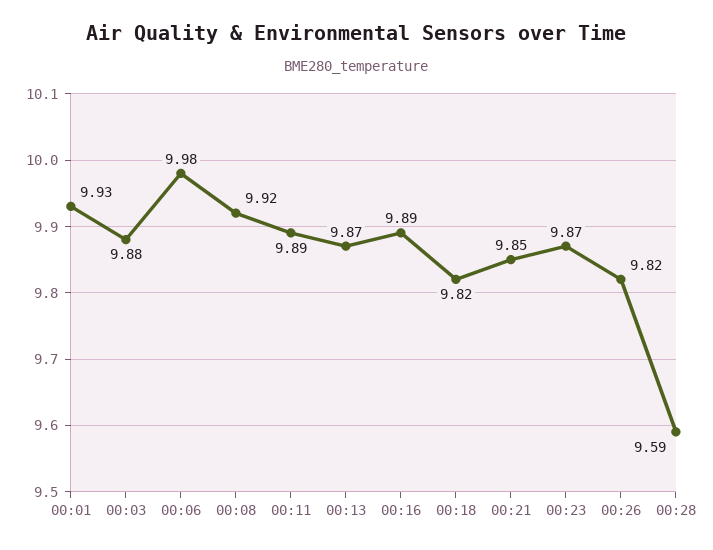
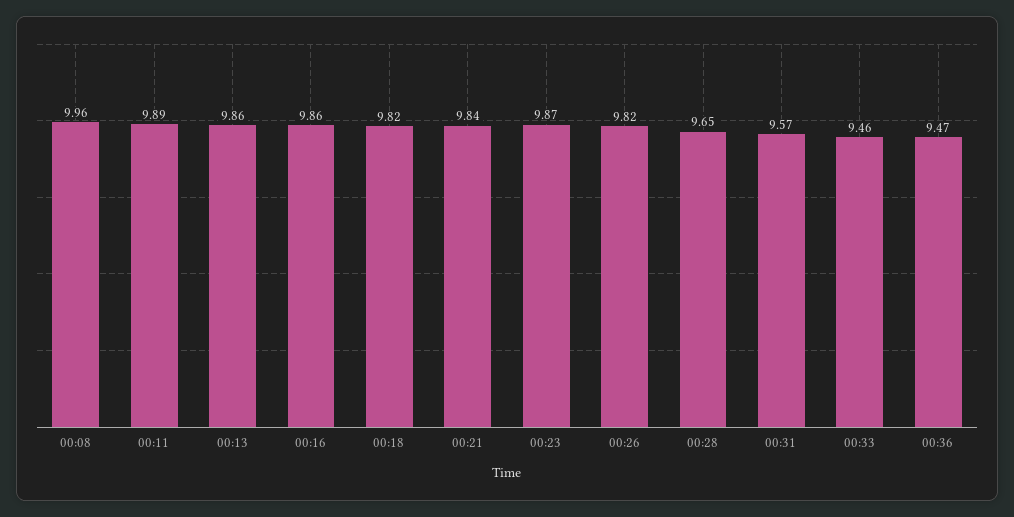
00:01: 9.93 -> none
00:03: 9.88 -> none
00:06: 9.98 -> none
00:08: 9.92 -> 9.96
00:13: 9.87 -> 9.86
00:16: 9.89 -> 9.86
00:21: 9.85 -> 9.84
00:28: 9.59 -> 9.65
00:31: none -> 9.57
00:33: none -> 9.46
00:36: none -> 9.47

